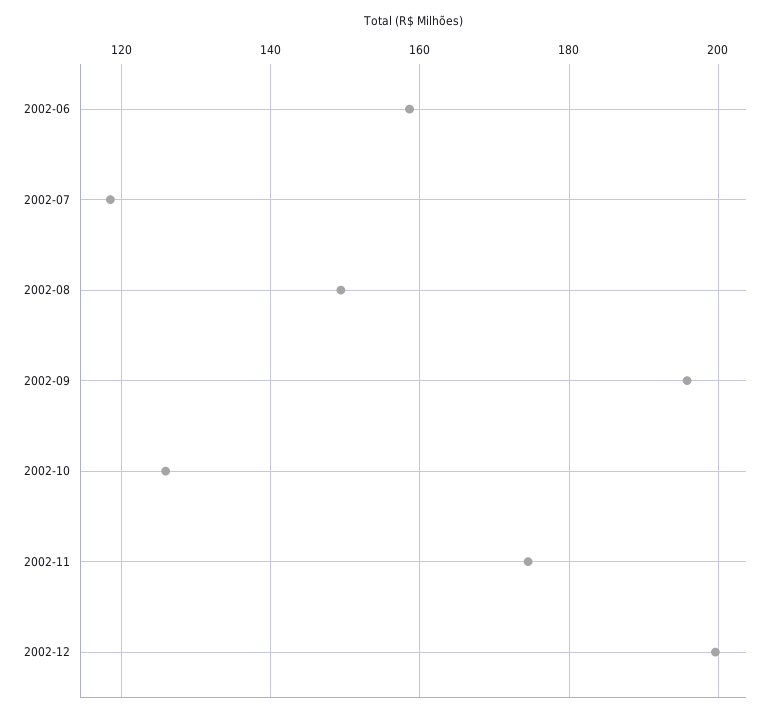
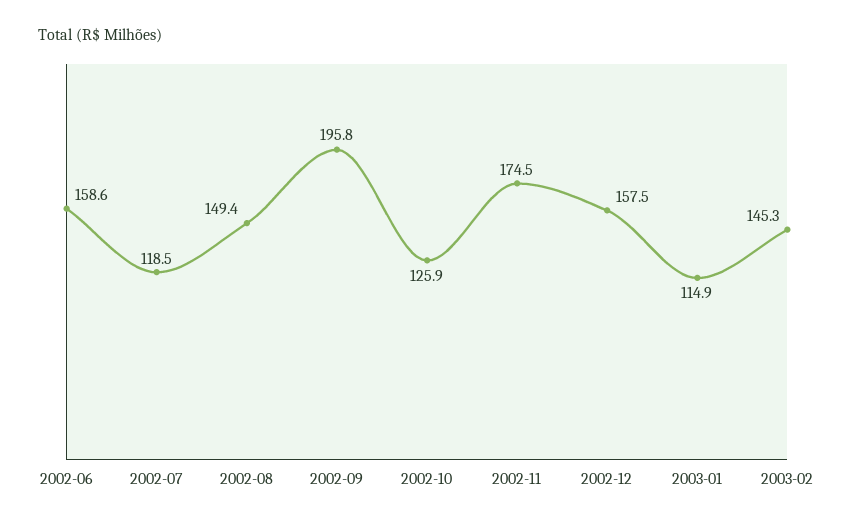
2002-12: 200 -> 157.5
2003-01: none -> 114.9
2003-02: none -> 145.3

